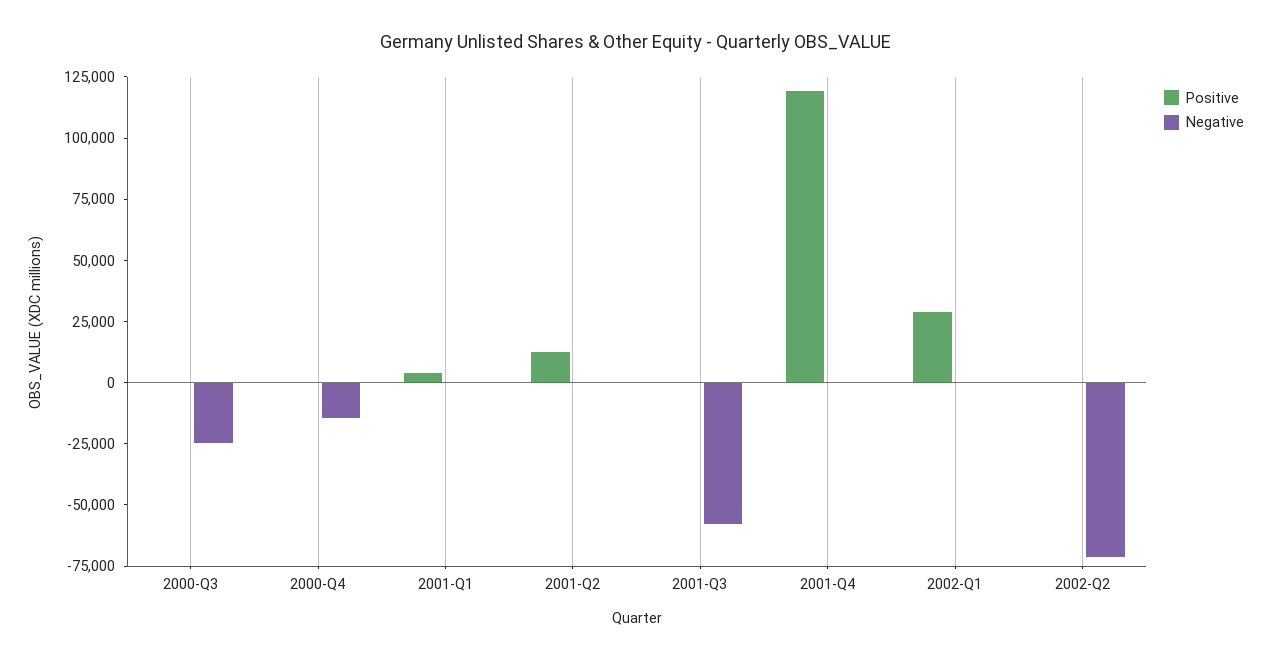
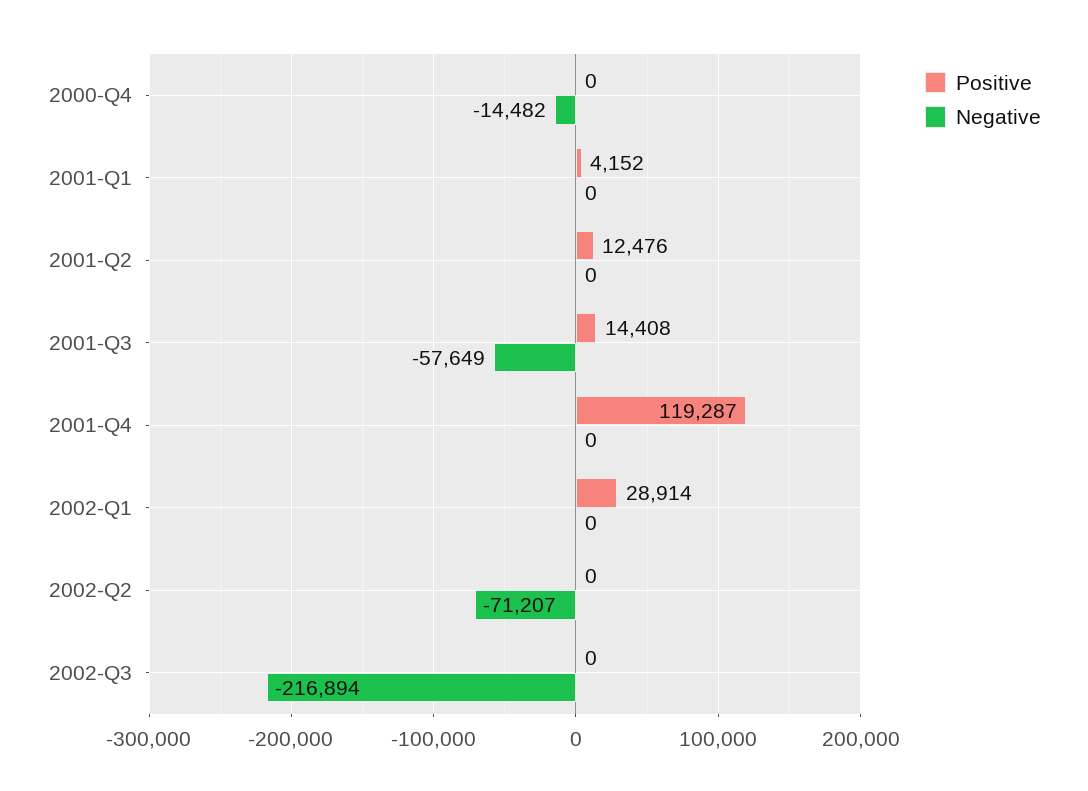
Positive, 2000-Q3: 0 -> none
Negative, 2000-Q3: -25000 -> none
Positive, 2001-Q3: 0 -> 14408
Positive, 2002-Q3: none -> 0
Negative, 2002-Q3: none -> -216894

